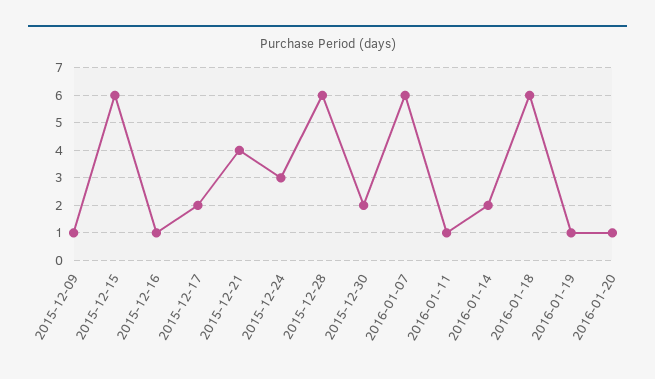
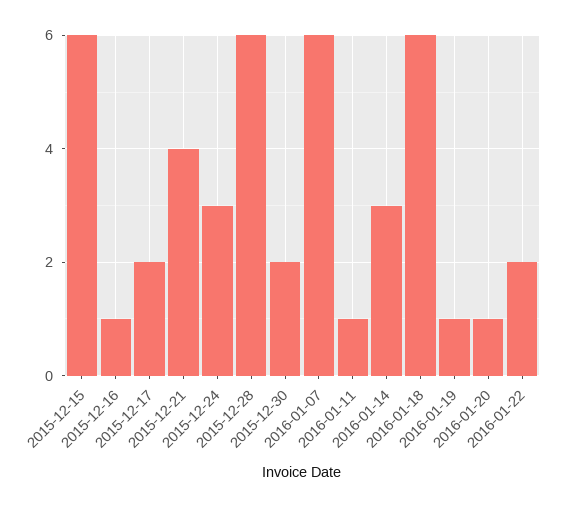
2015-12-09: 1 -> none
2016-01-14: 2 -> 3
2016-01-22: none -> 2

